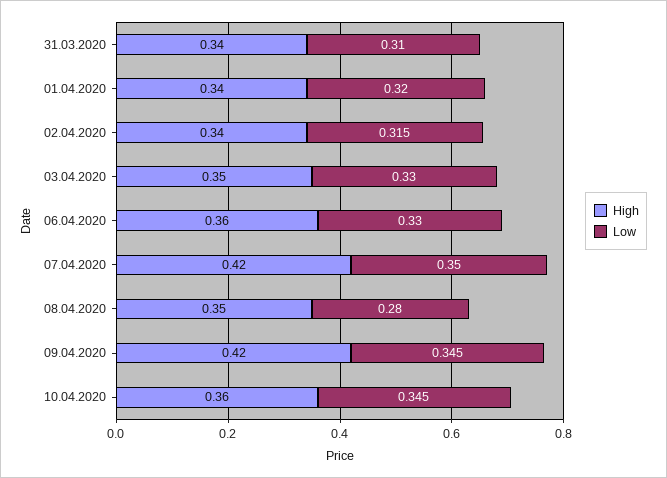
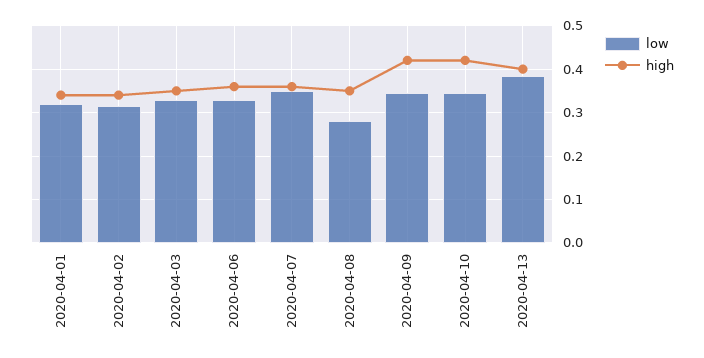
High, 31.03.2020: 0.34 -> none
Low, 31.03.2020: 0.31 -> none
High, 07.04.2020: 0.42 -> 0.36
High, 10.04.2020: 0.36 -> 0.42
Low, 2020-04-13: none -> 0.38
High, 2020-04-13: none -> 0.4

